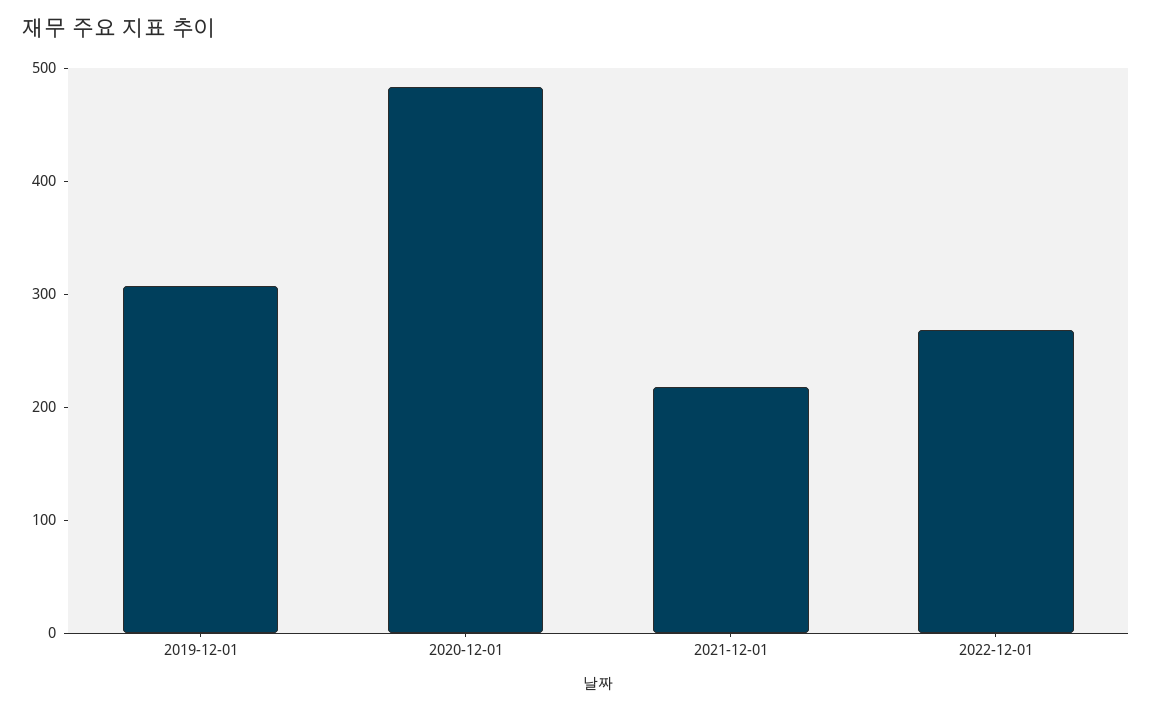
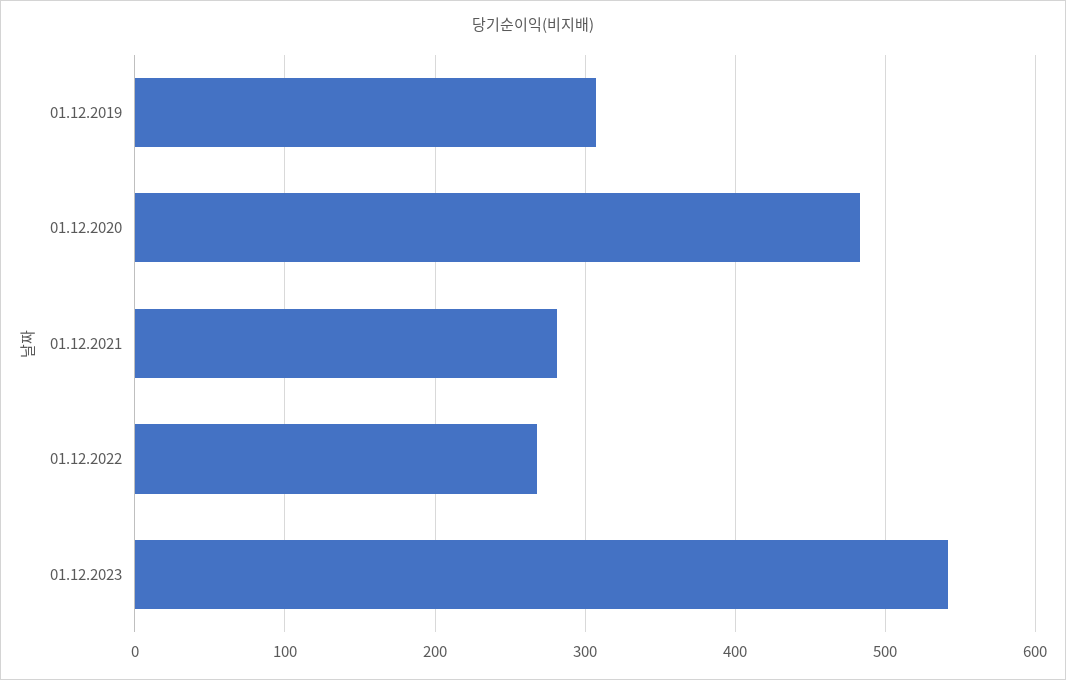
2021-12-01: 220 -> 280
01.12.2023: none -> 540

